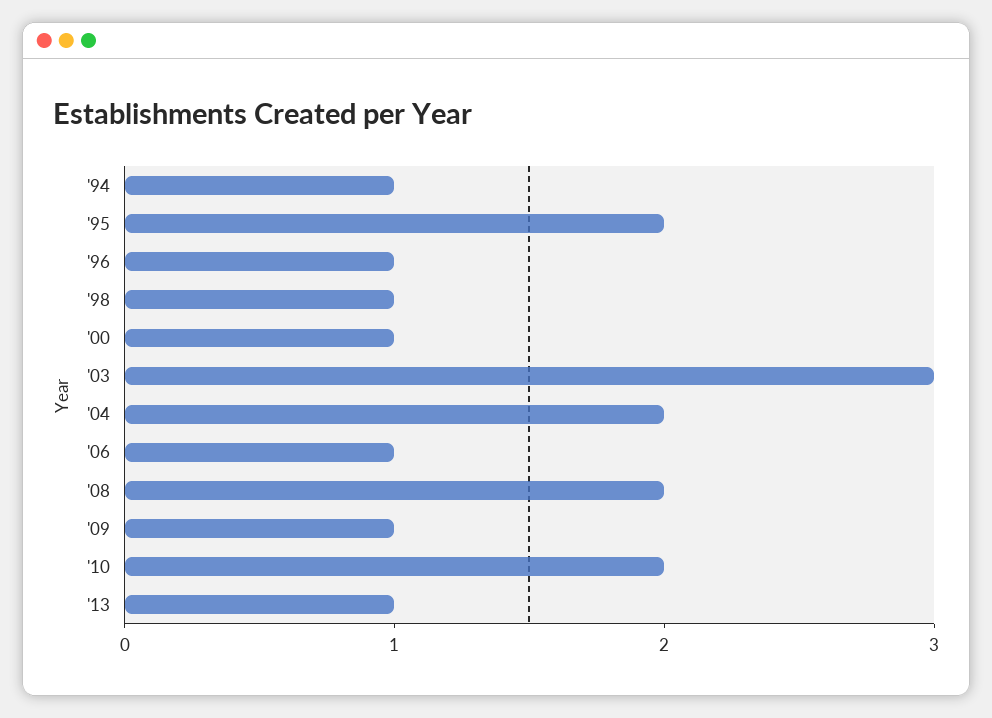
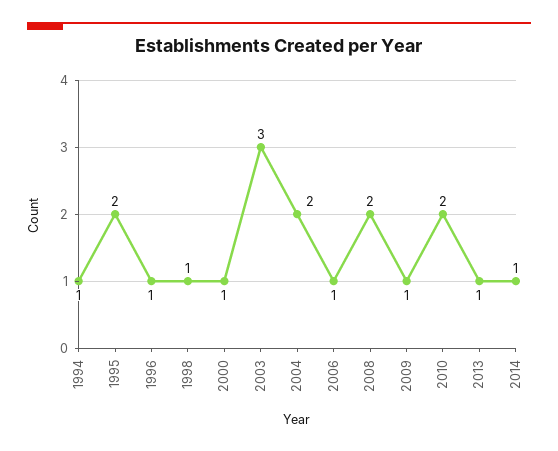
2014: none -> 1

